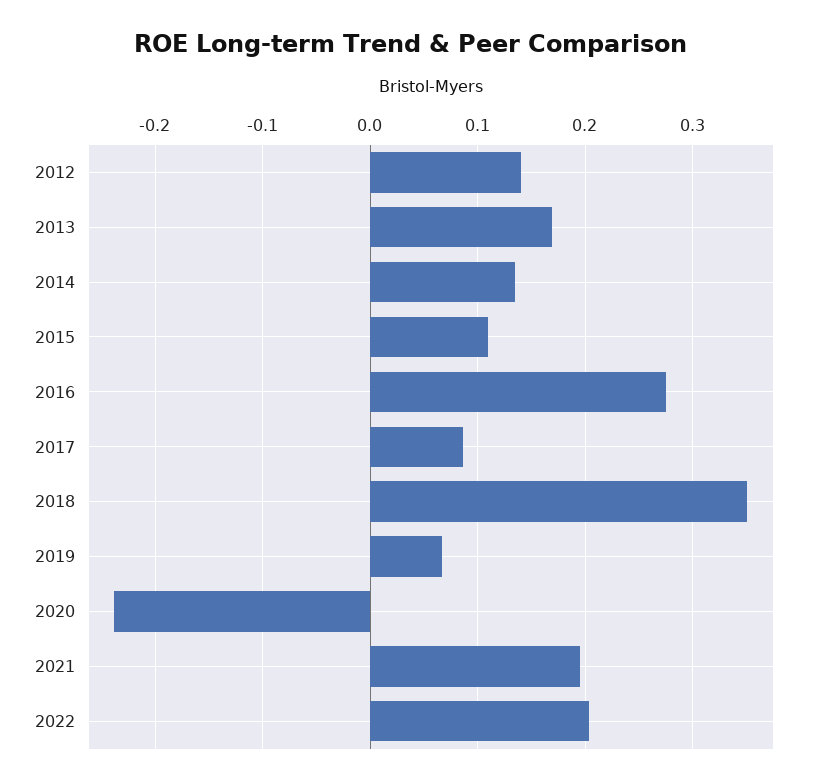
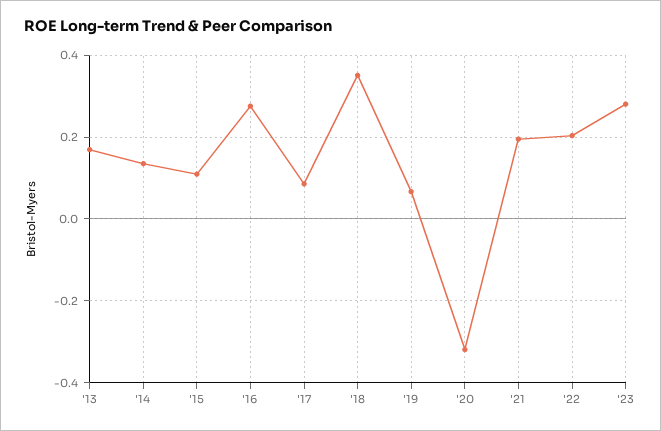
2012: 0.14 -> none
2020: -0.24 -> -0.32
'23: none -> 0.28

